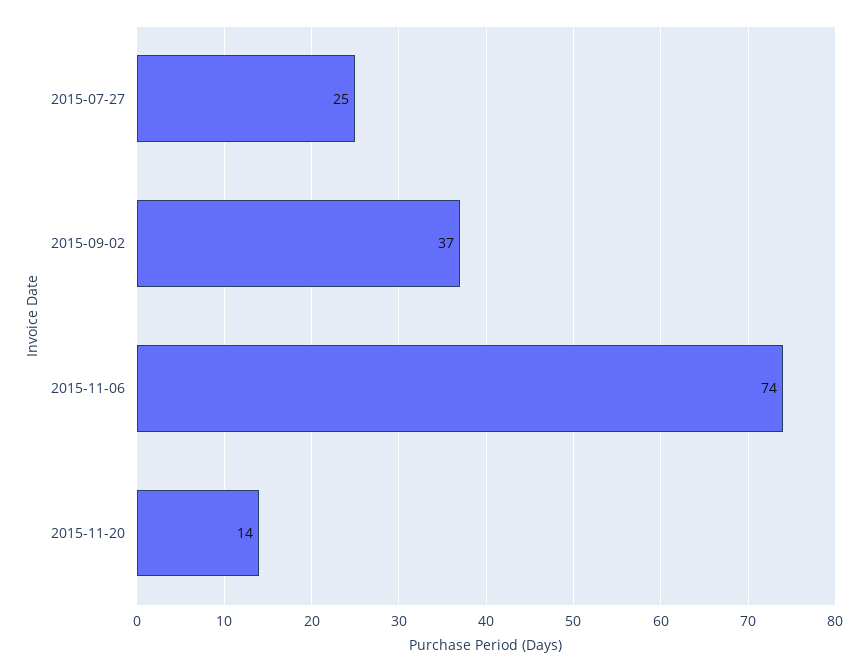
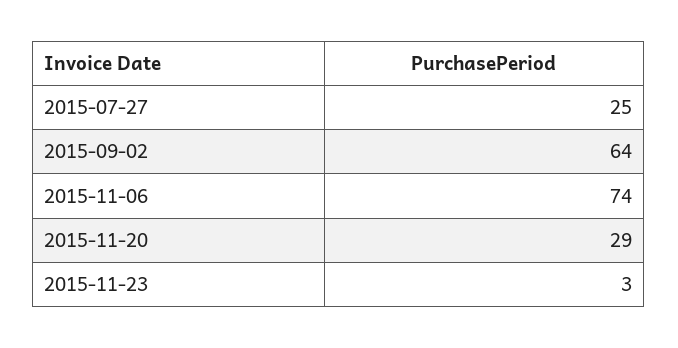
2015-09-02: 37 -> 64
2015-11-20: 14 -> 29
2015-11-23: none -> 3

